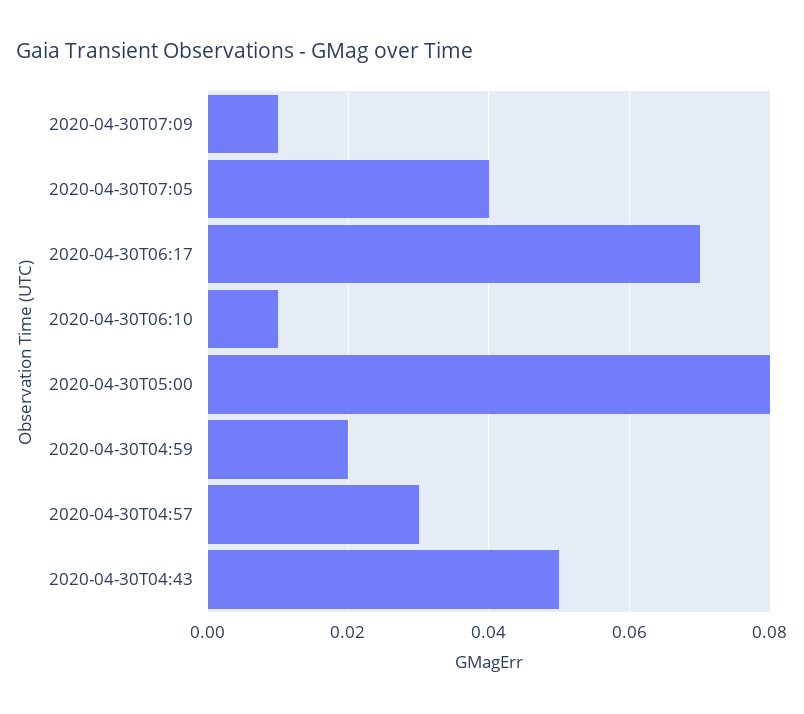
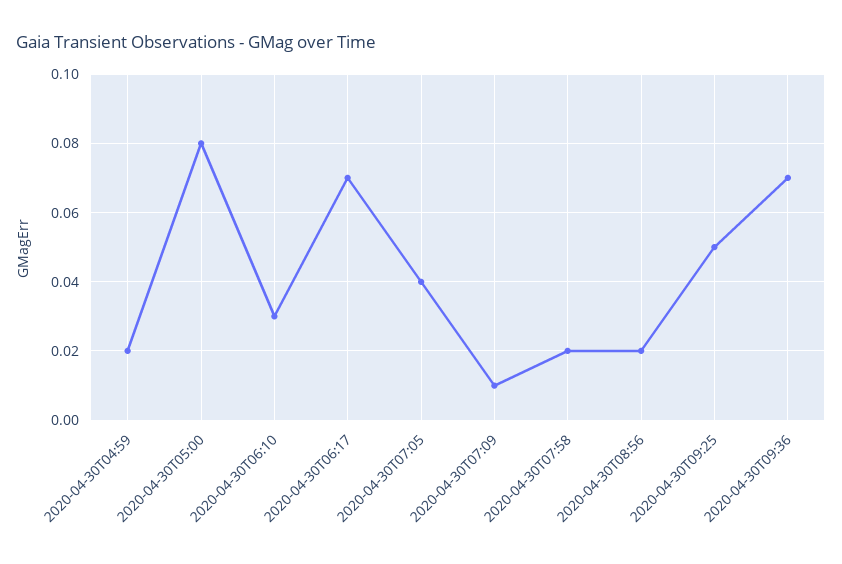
2020-04-30T06:10: 0.01 -> 0.03
2020-04-30T04:57: 0.03 -> none
2020-04-30T04:43: 0.05 -> none
2020-04-30T07:58: none -> 0.02
2020-04-30T08:56: none -> 0.02
2020-04-30T09:25: none -> 0.05
2020-04-30T09:36: none -> 0.07

